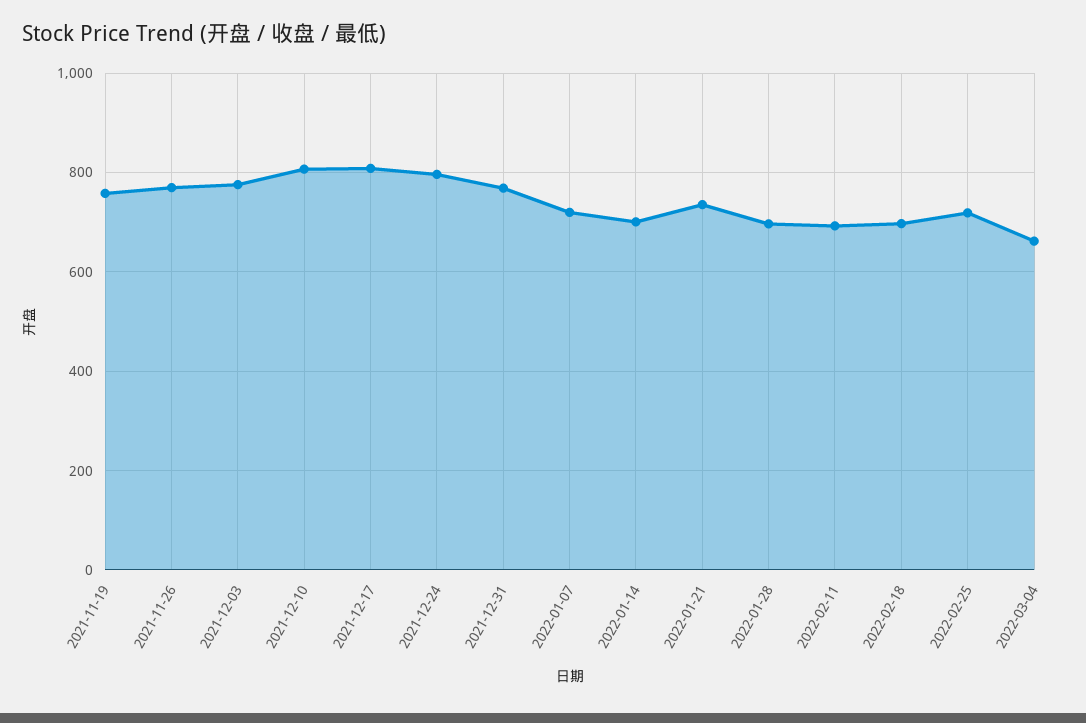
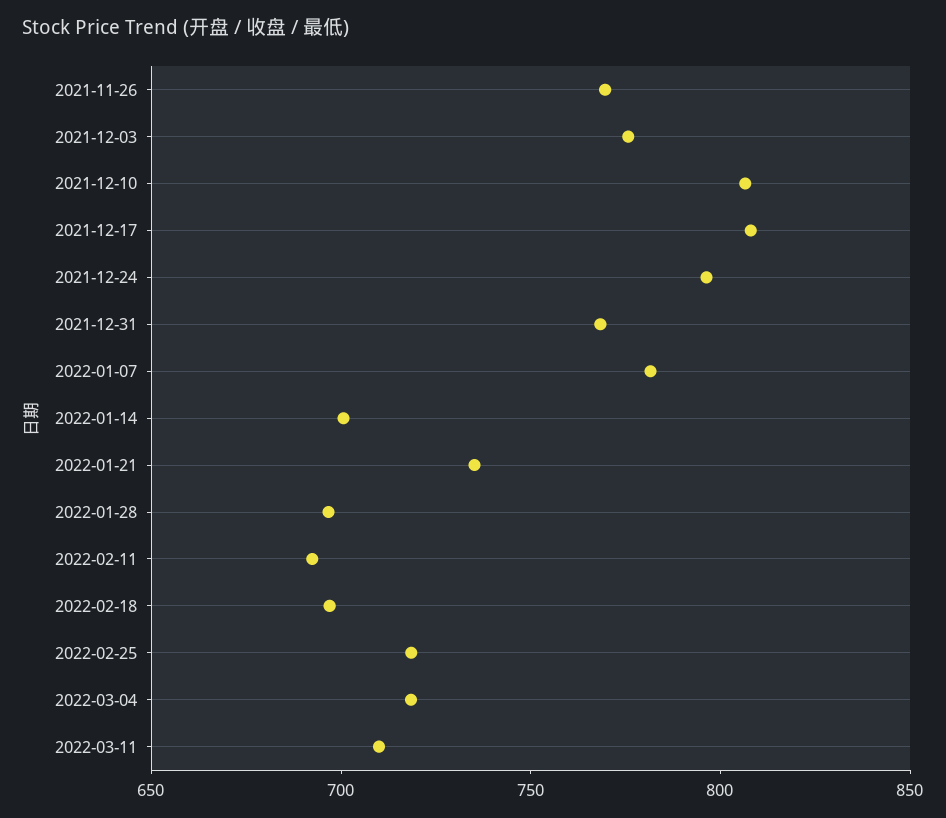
2021-11-19: 760 -> none
2022-01-07: 720 -> 780
2022-03-04: 660 -> 720
2022-03-11: none -> 710

